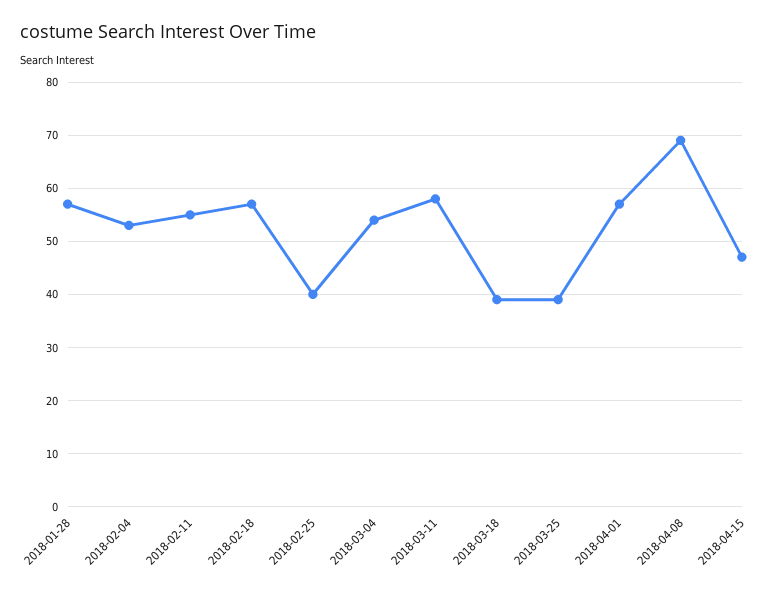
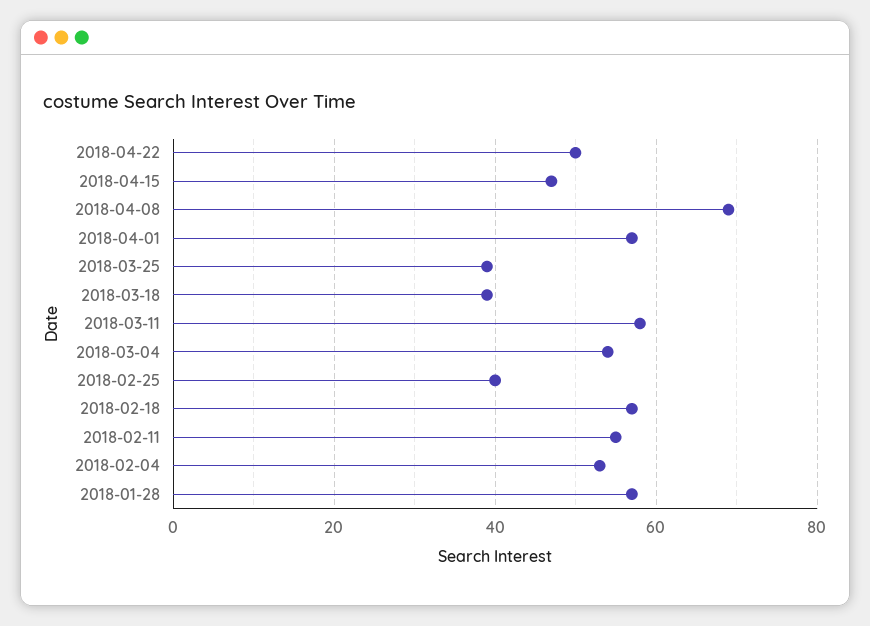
2018-04-22: none -> 50

